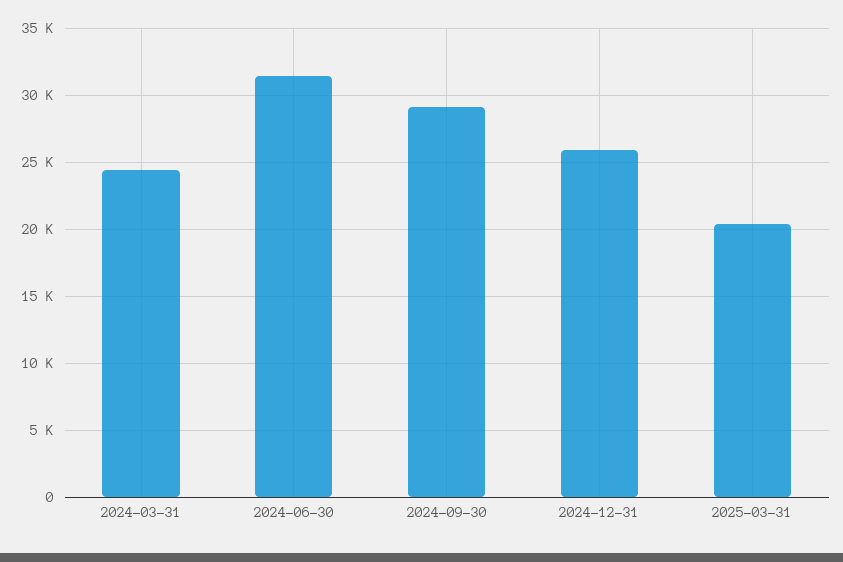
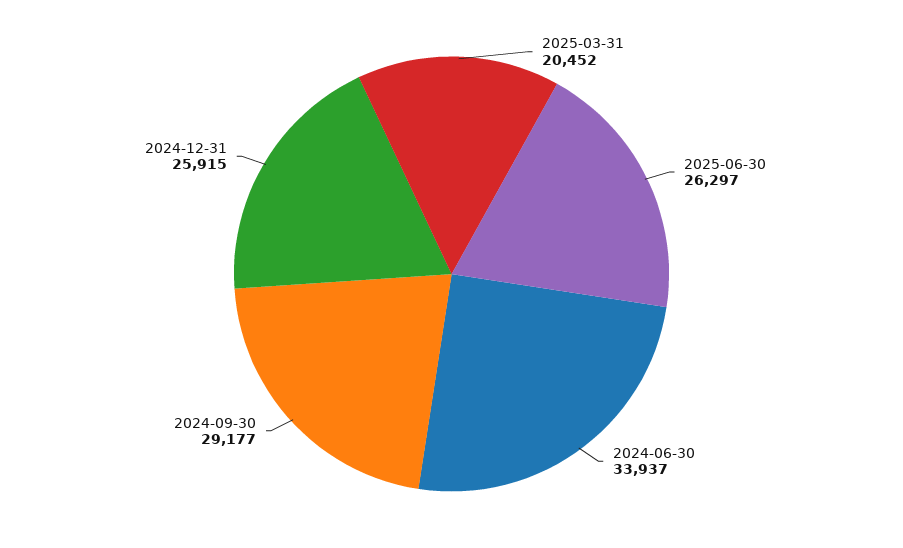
2024-03-31: 24500 -> none
2024-06-30: 31500 -> 33937
2025-06-30: none -> 26297

